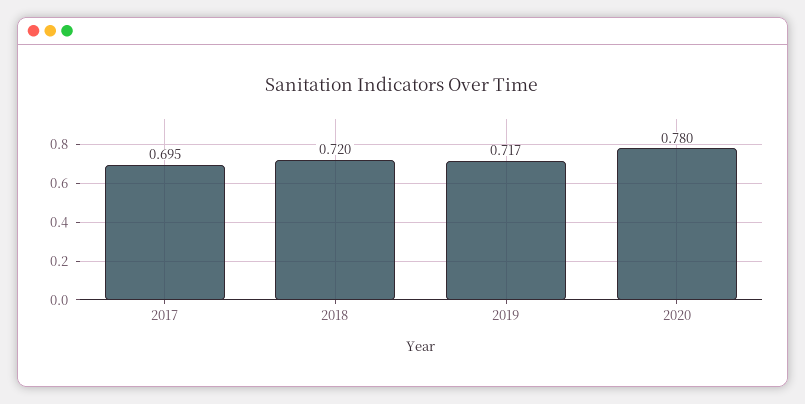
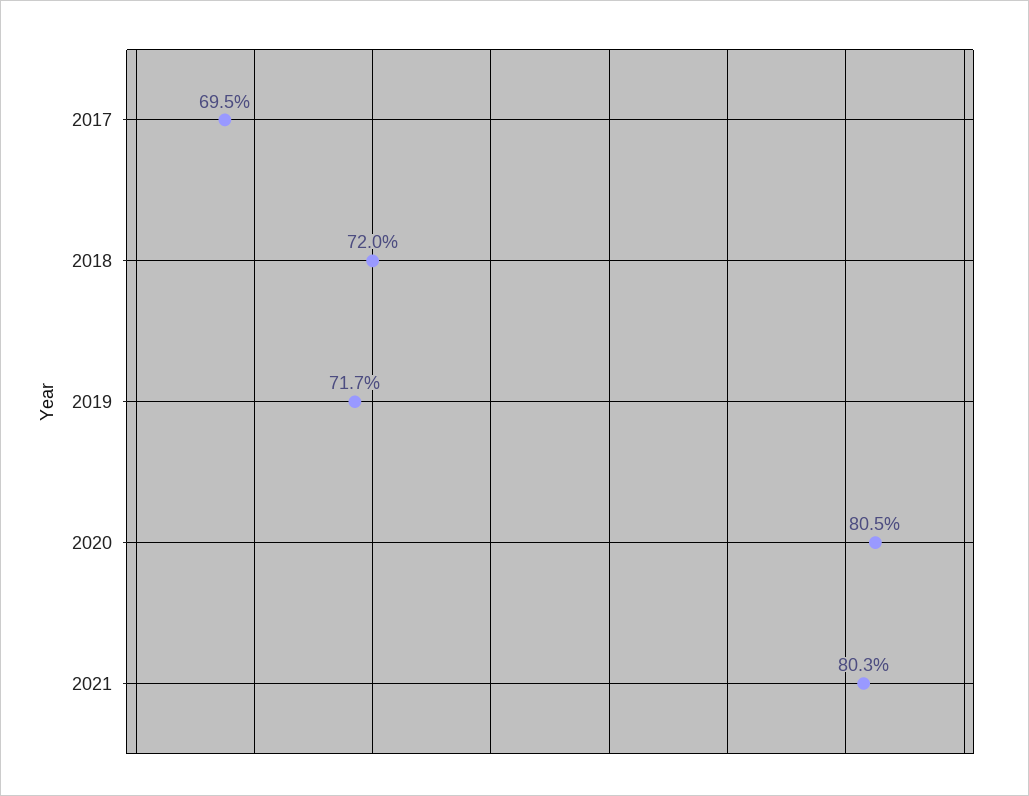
2020: 0.78 -> 0.805
2021: none -> 0.803

